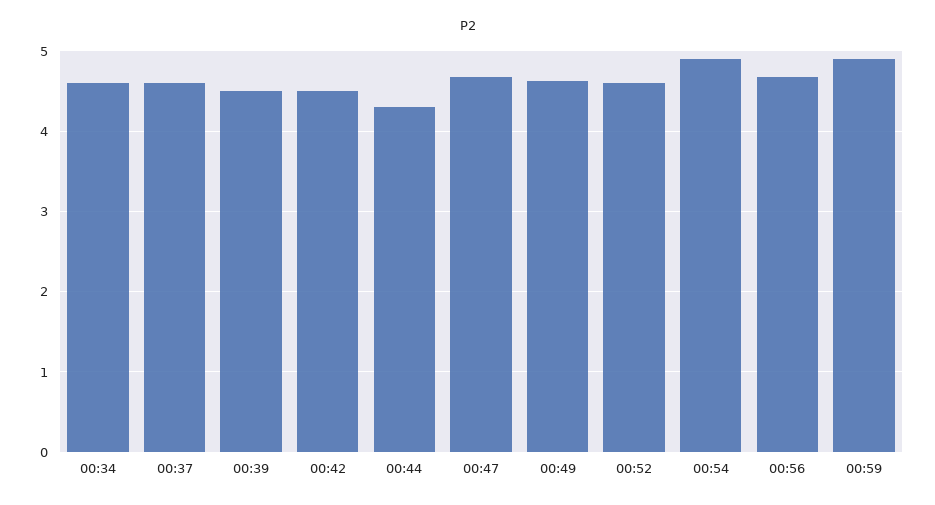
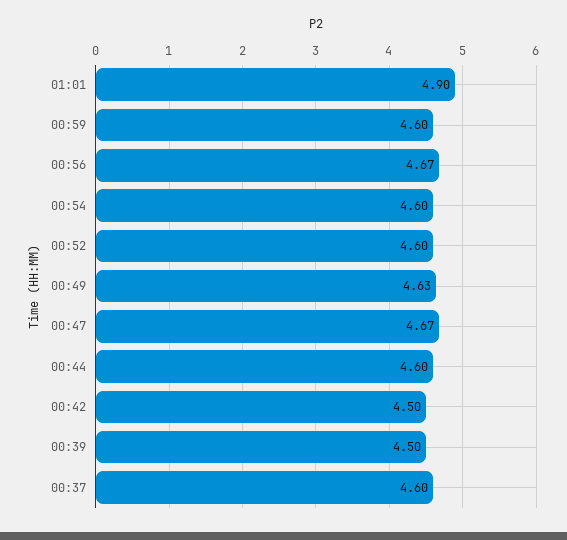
00:34: 4.6 -> none
00:44: 4.3 -> 4.6
00:54: 4.9 -> 4.6
00:59: 4.9 -> 4.6
01:01: none -> 4.9

